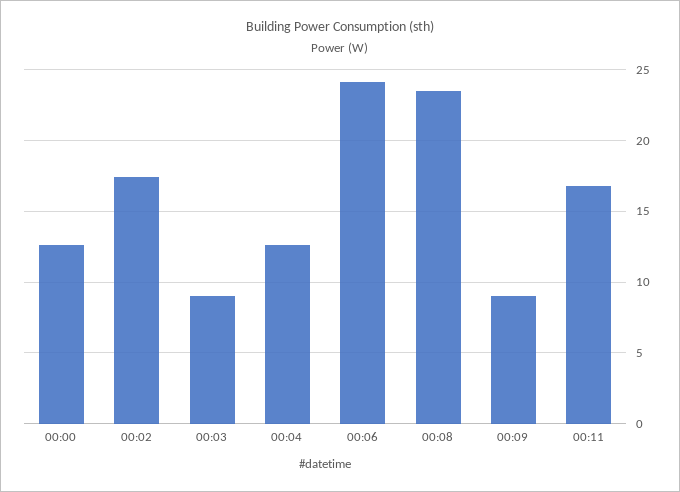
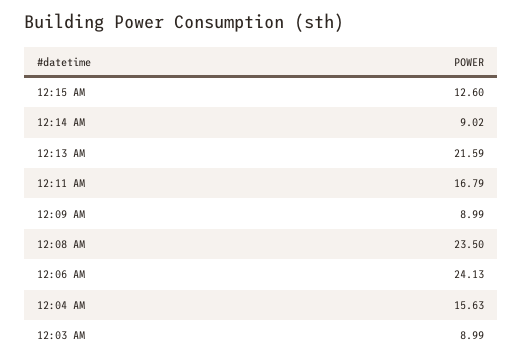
00:00: 12.5 -> none
00:02: 17.5 -> none
00:04: 12.5 -> 15.63
12:15 AM: none -> 12.6
12:14 AM: none -> 9.02
12:13 AM: none -> 21.59

